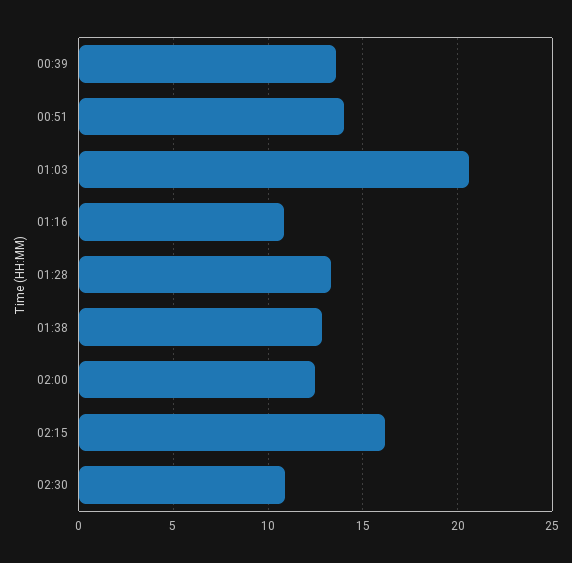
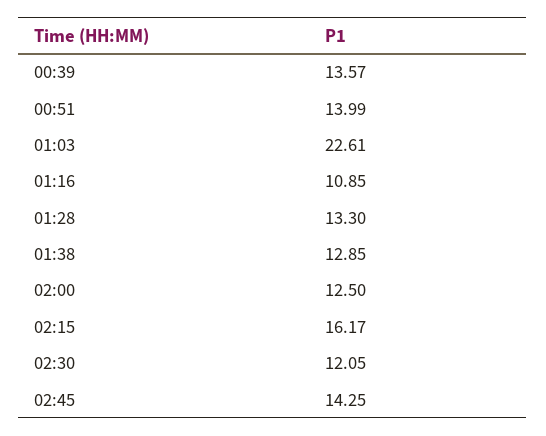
01:03: 20.5 -> 22.61
02:30: 11 -> 12.05
02:45: none -> 14.25

